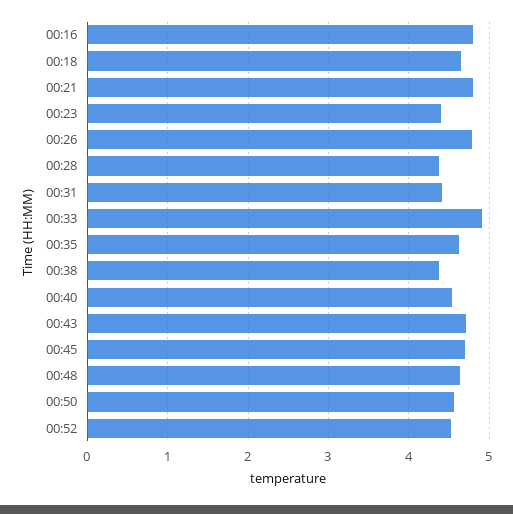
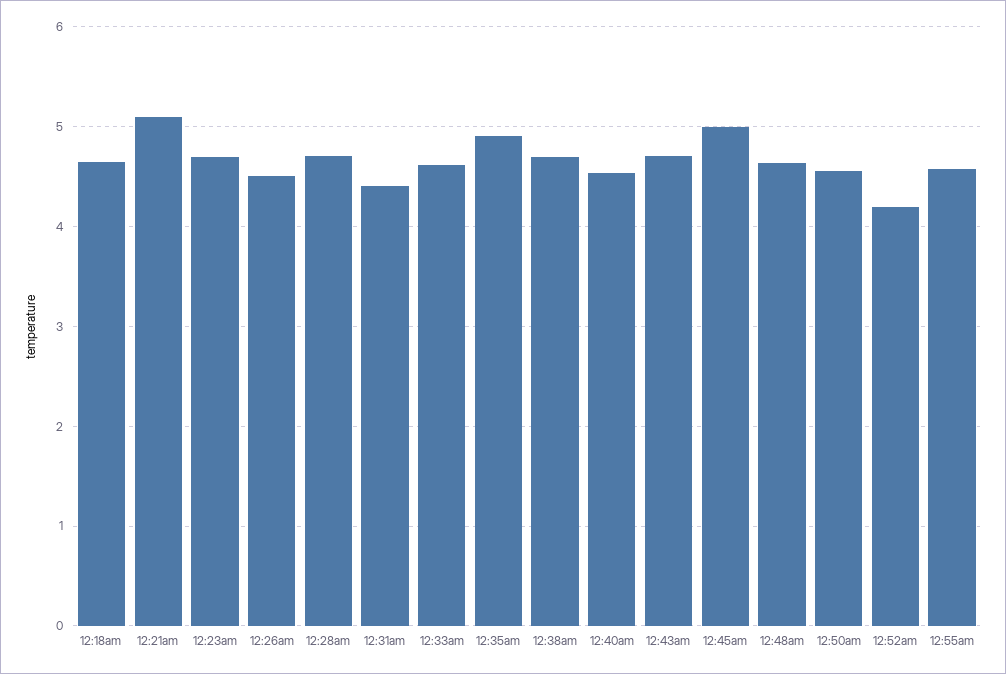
00:16: 4.8 -> none
00:21: 4.8 -> 5.1
00:23: 4.4 -> 4.7
00:26: 4.8 -> 4.5
00:28: 4.4 -> 4.7
00:33: 4.9 -> 4.6
00:35: 4.6 -> 4.9
00:38: 4.4 -> 4.7
00:45: 4.7 -> 5
00:52: 4.5 -> 4.2
12:55am: none -> 4.6

